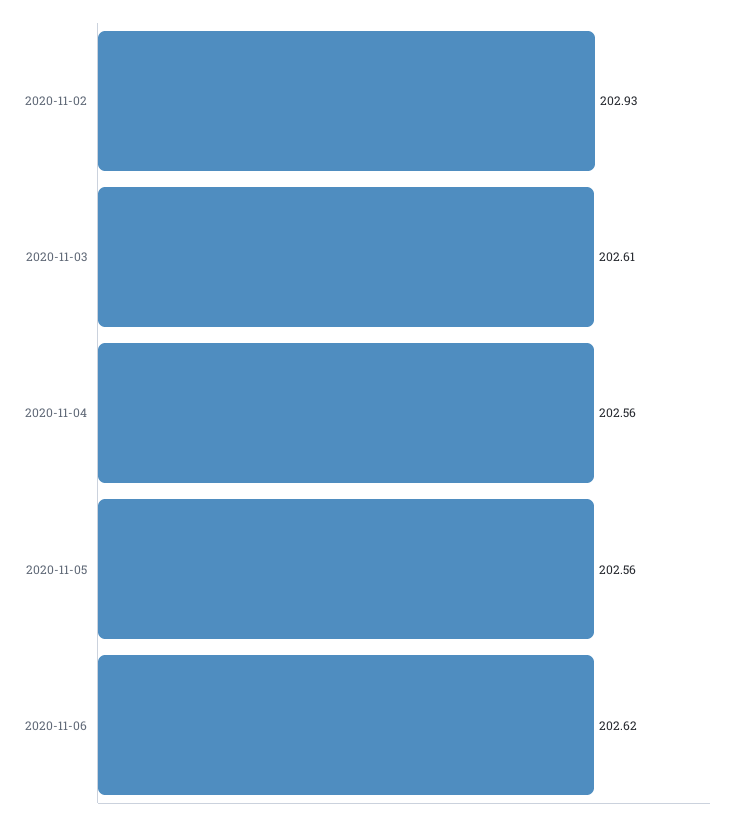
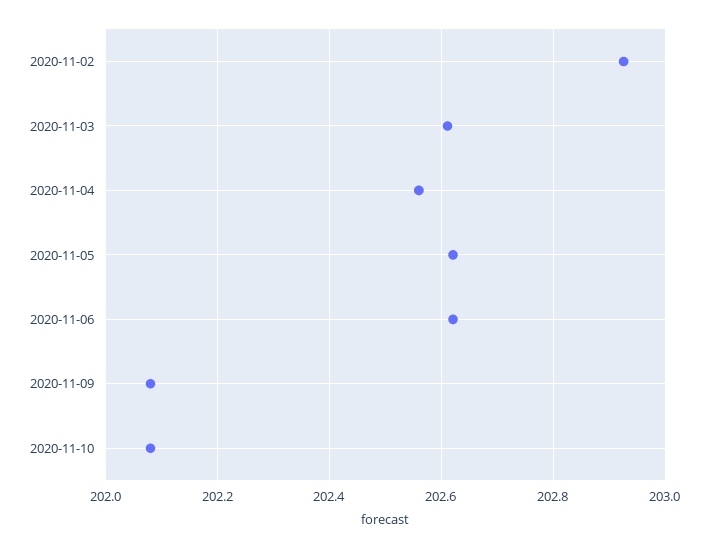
2020-11-05: 202.56 -> 202.62
2020-11-09: none -> 202.08
2020-11-10: none -> 202.08

